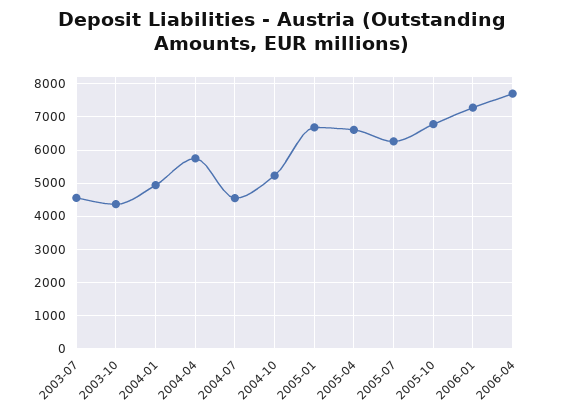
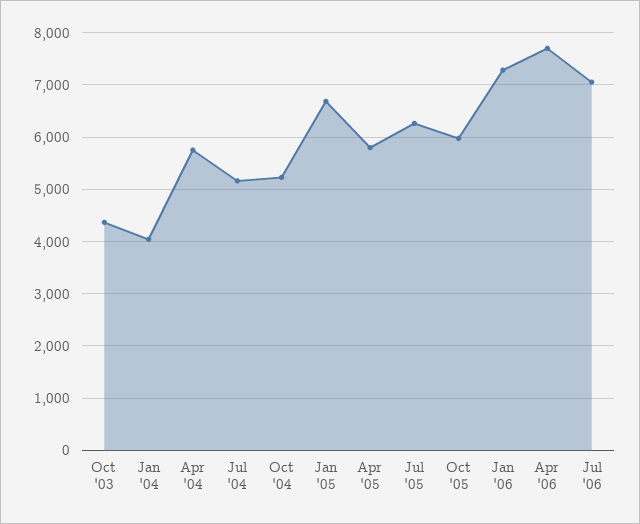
2003-07: 4600 -> none
2004-01: 5000 -> 4000
2004-07: 4600 -> 5200
2005-04: 6600 -> 5800
2005-10: 6800 -> 6000
Jul '06: none -> 7000

